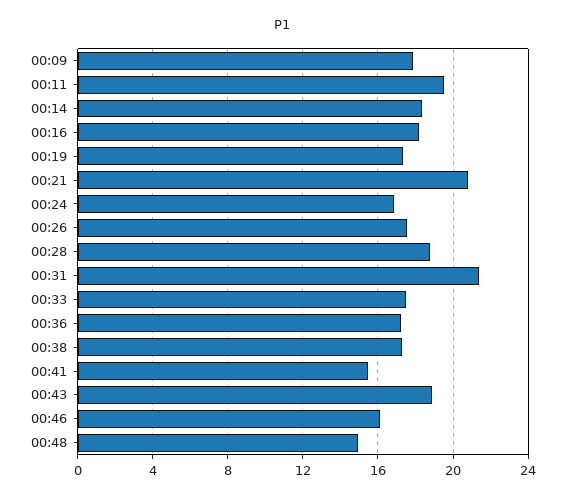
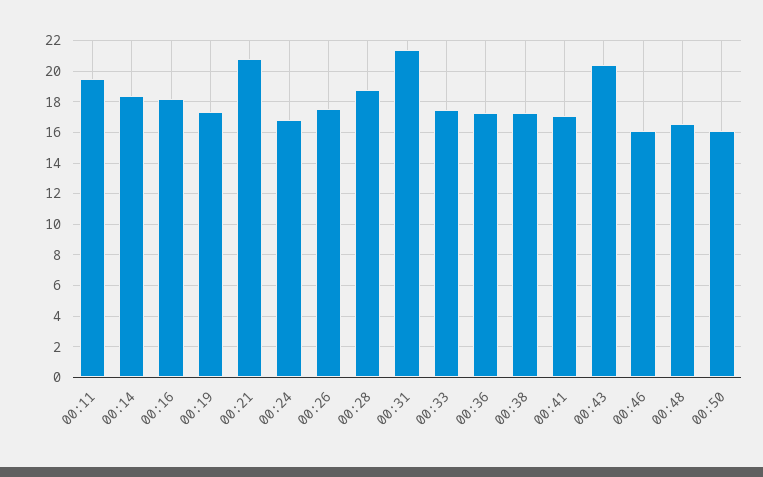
00:09: 18 -> none
00:41: 15.5 -> 17
00:43: 19 -> 20.5
00:48: 15 -> 16.5
00:50: none -> 16

